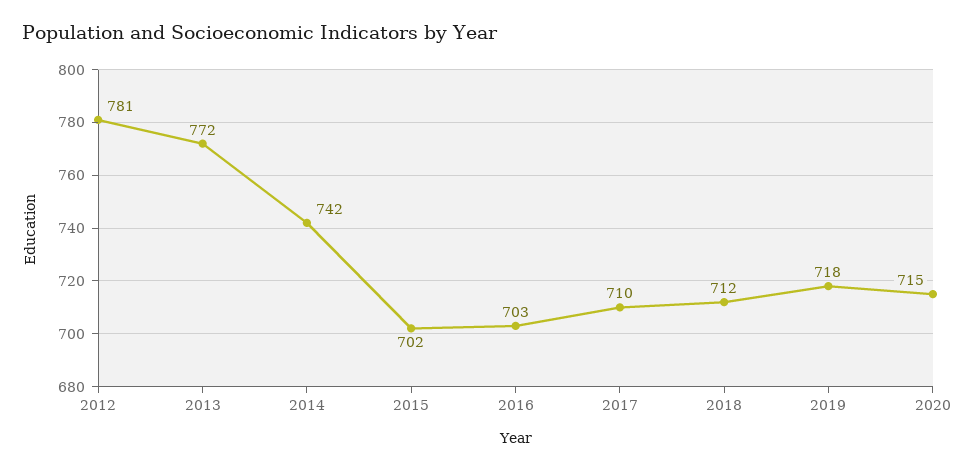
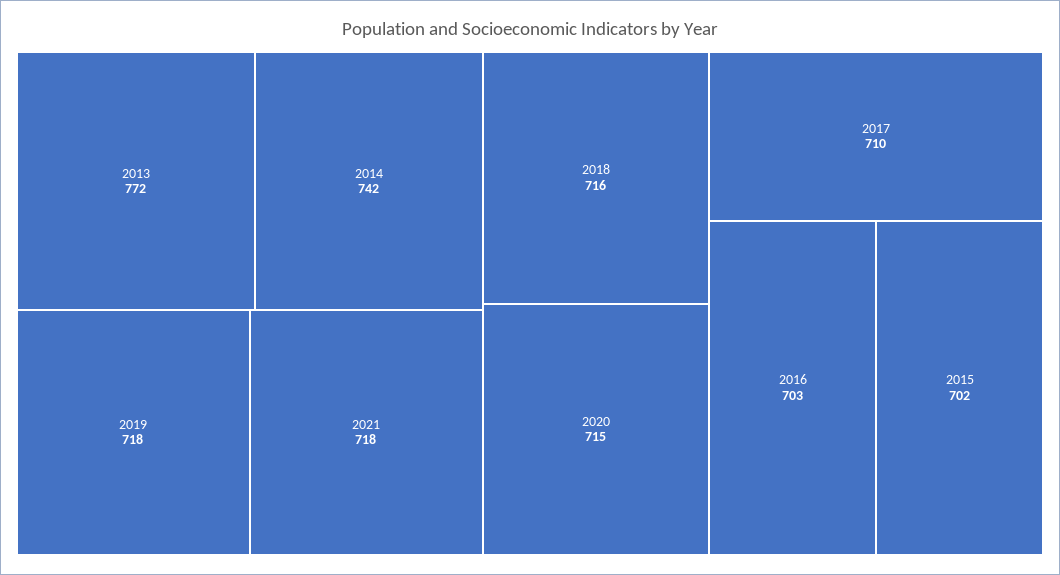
2012: 781 -> none
2018: 712 -> 716
2021: none -> 718

